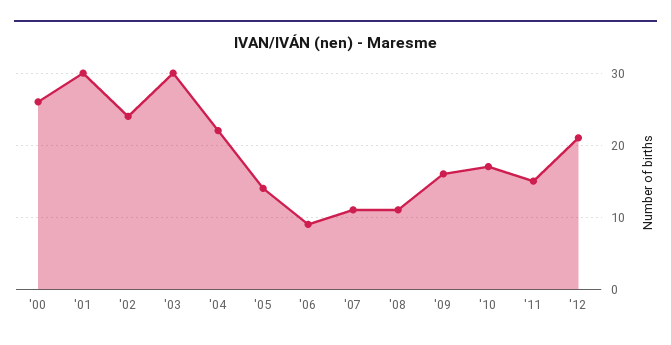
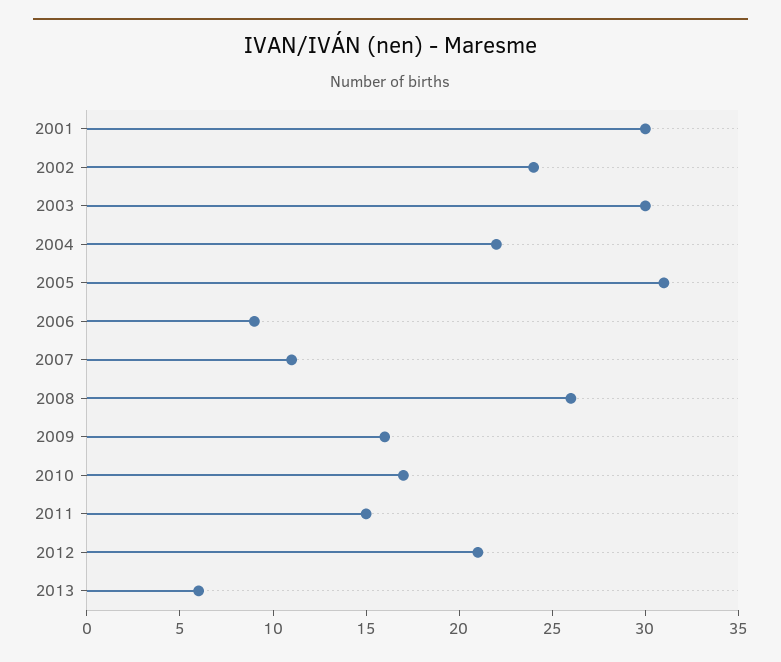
'00: 26 -> none
'05: 14 -> 31
'08: 11 -> 26
2013: none -> 6

